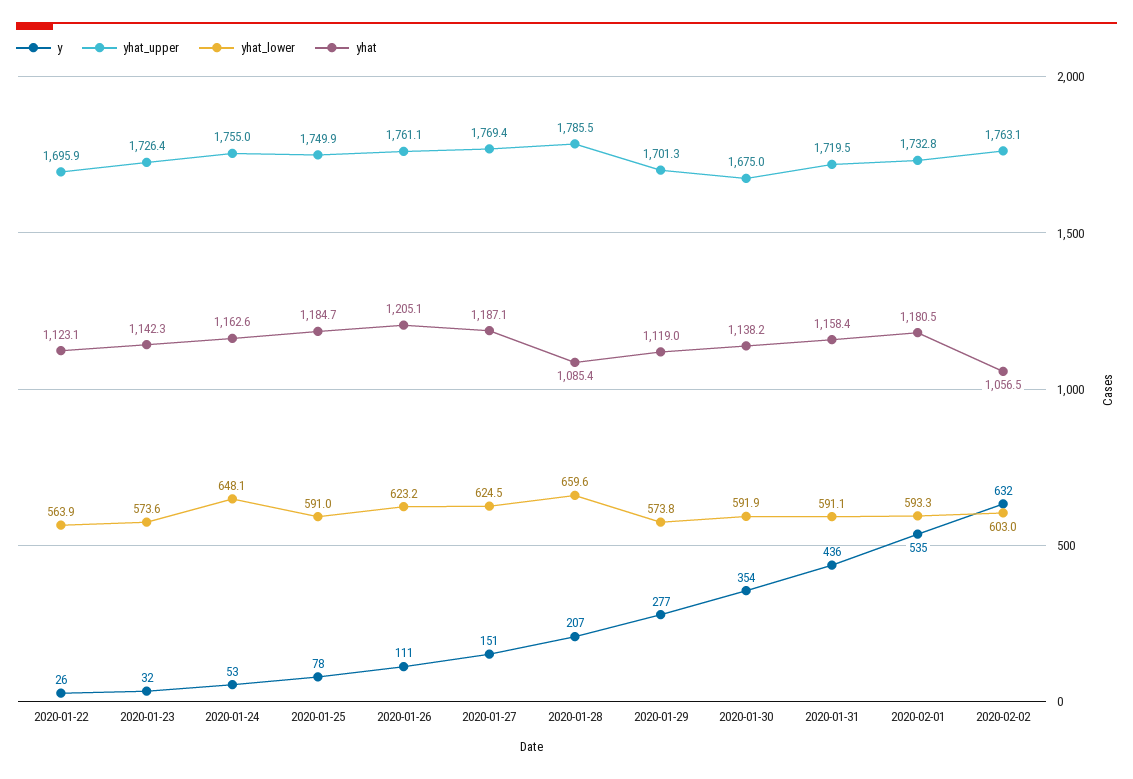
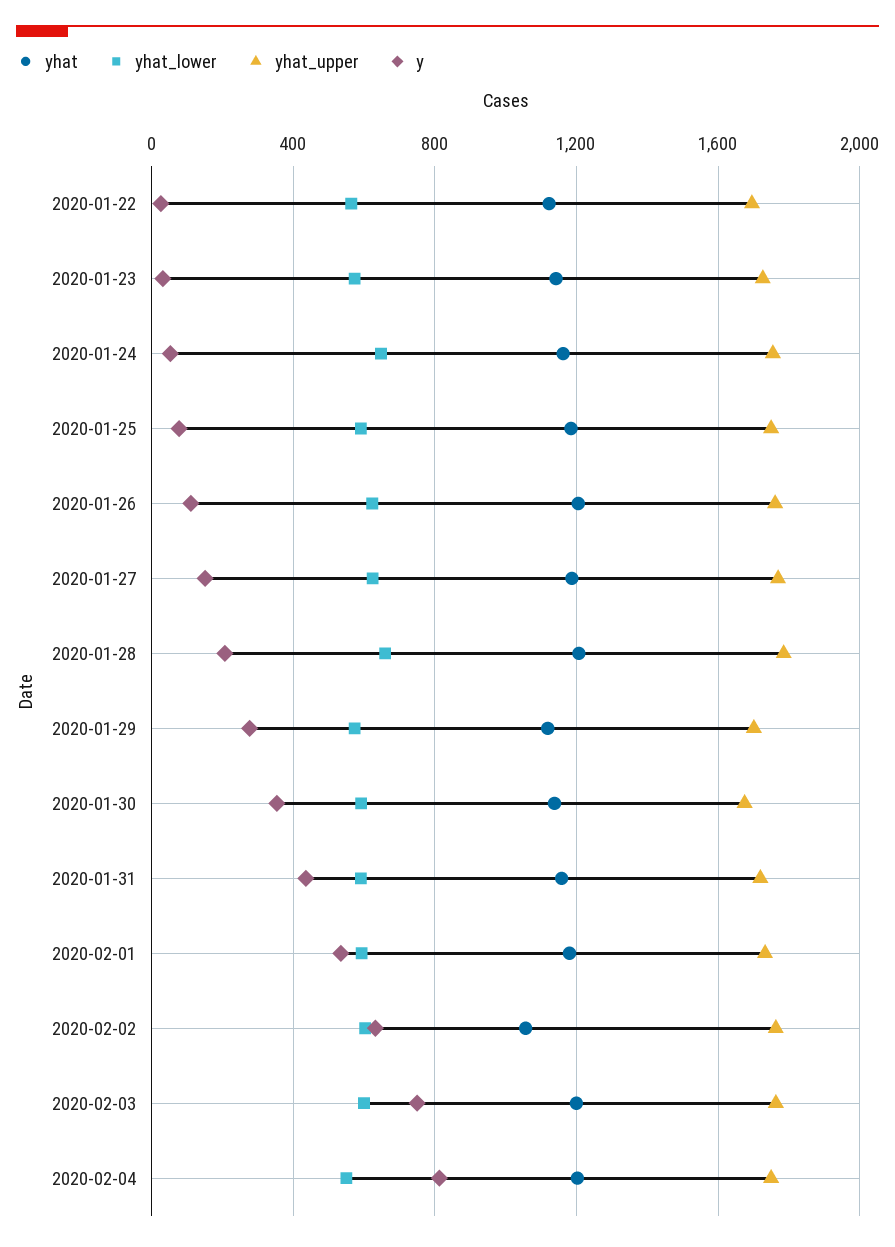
yhat, 2020-01-28: 1085.4 -> 1200
yhat, 2020-02-03: none -> 1200
yhat_lower, 2020-02-03: none -> 600
yhat_upper, 2020-02-03: none -> 1750
y, 2020-02-03: none -> 750
yhat, 2020-02-04: none -> 1200
yhat_lower, 2020-02-04: none -> 550
yhat_upper, 2020-02-04: none -> 1750
y, 2020-02-04: none -> 800

